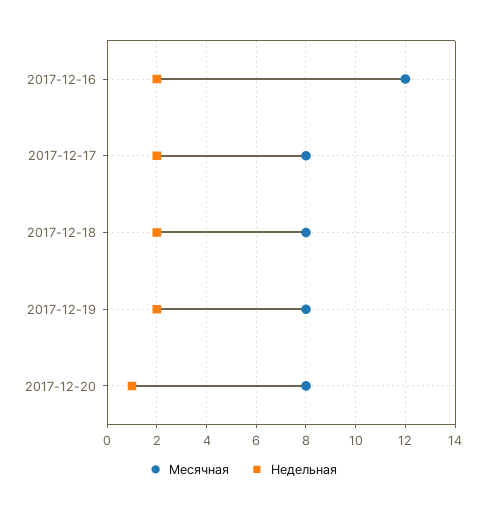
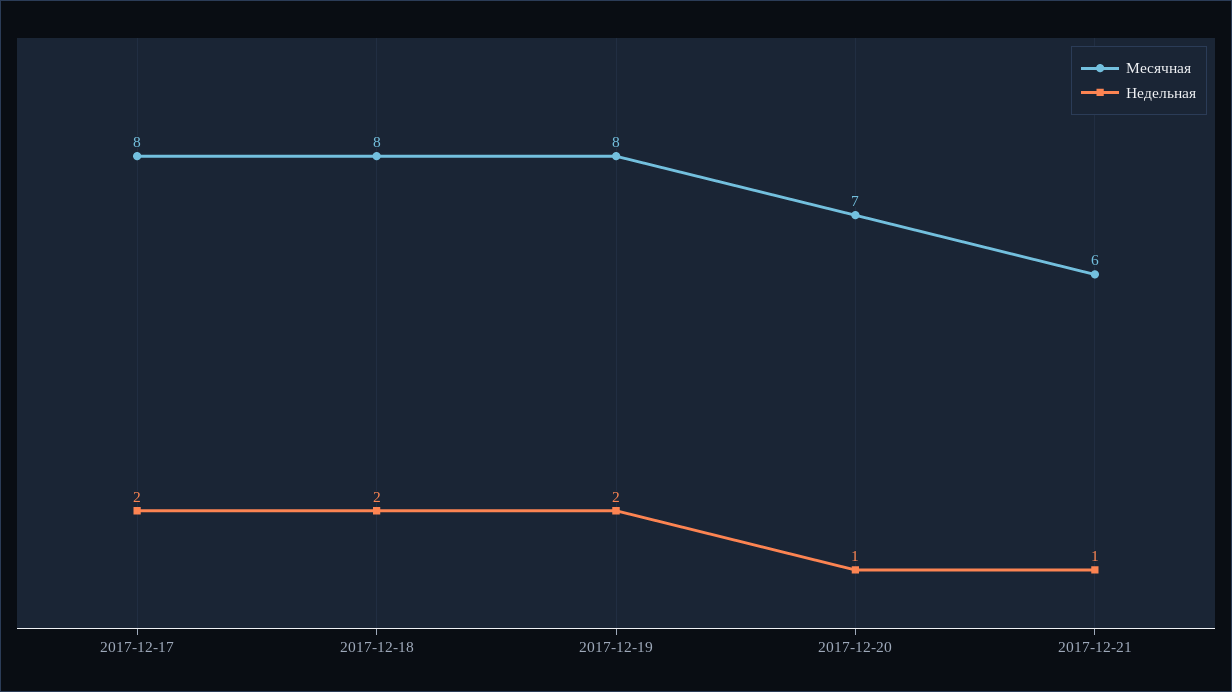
Месячная, 2017-12-16: 12 -> none
Недельная, 2017-12-16: 2 -> none
Месячная, 2017-12-20: 8 -> 7
Месячная, 2017-12-21: none -> 6
Недельная, 2017-12-21: none -> 1

